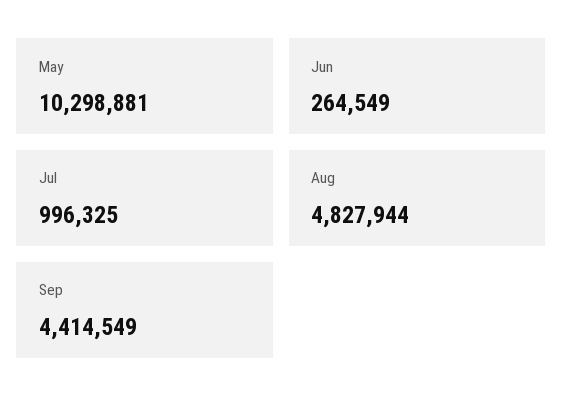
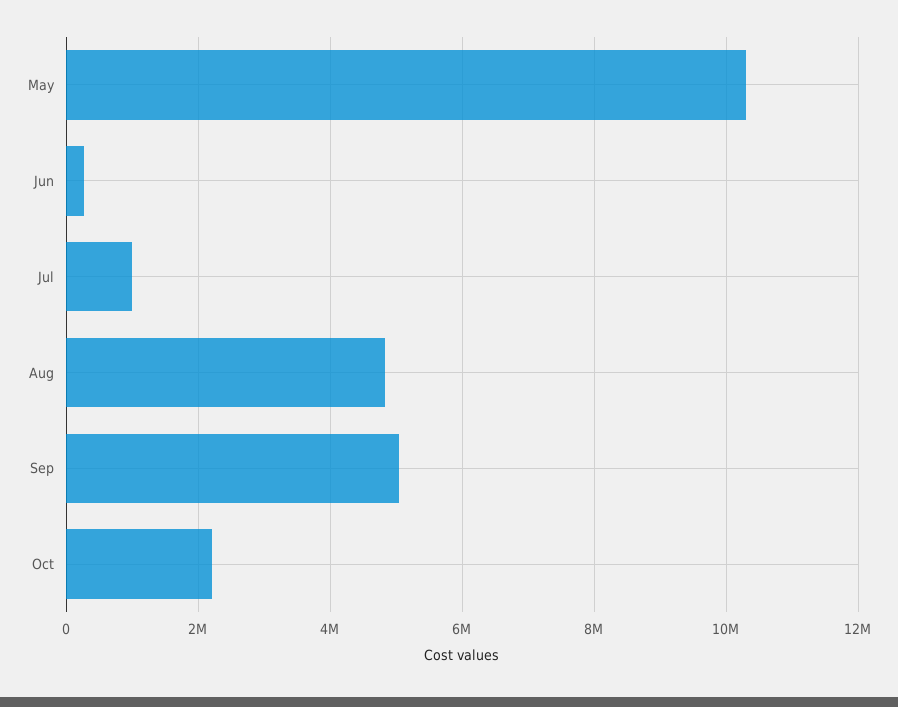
Sep: 4414549 -> 5000000
Oct: none -> 2200000

